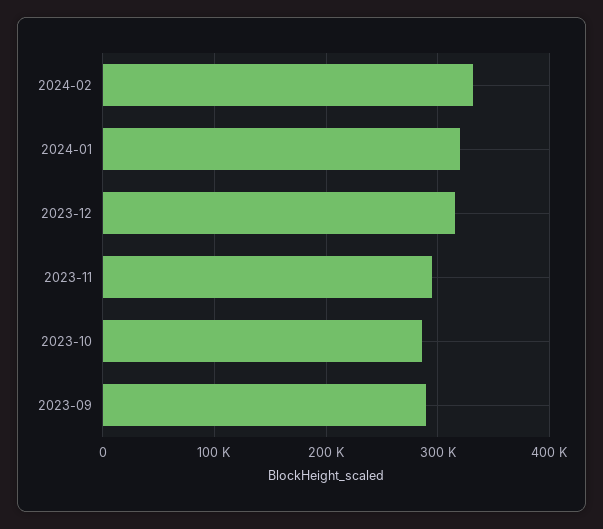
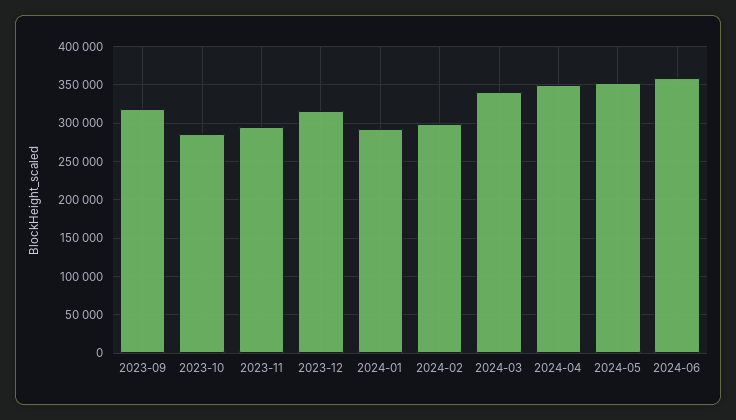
2024-02: 330000 -> 300000
2024-01: 320000 -> 290000
2023-09: 290000 -> 320000
2024-03: none -> 340000
2024-04: none -> 350000
2024-05: none -> 350000
2024-06: none -> 360000

